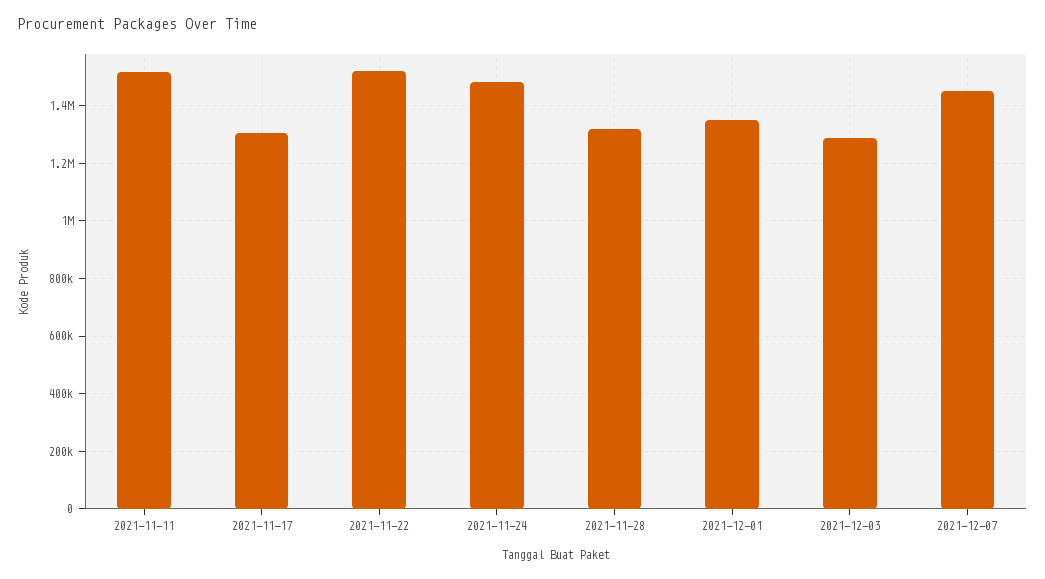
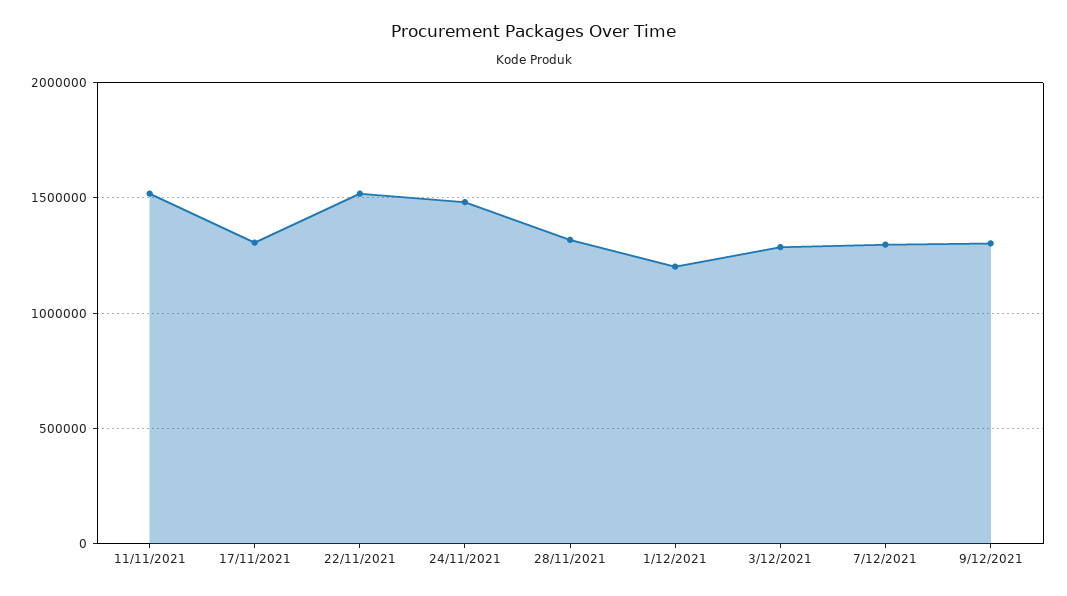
2021-12-01: 1350000 -> 1200000
2021-12-07: 1450000 -> 1300000
9/12/2021: none -> 1300000

